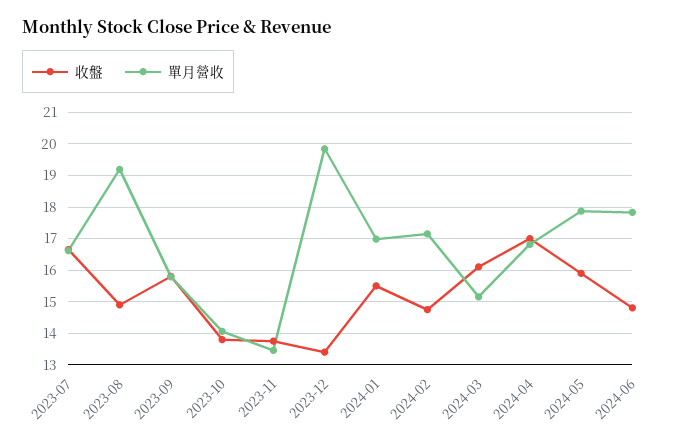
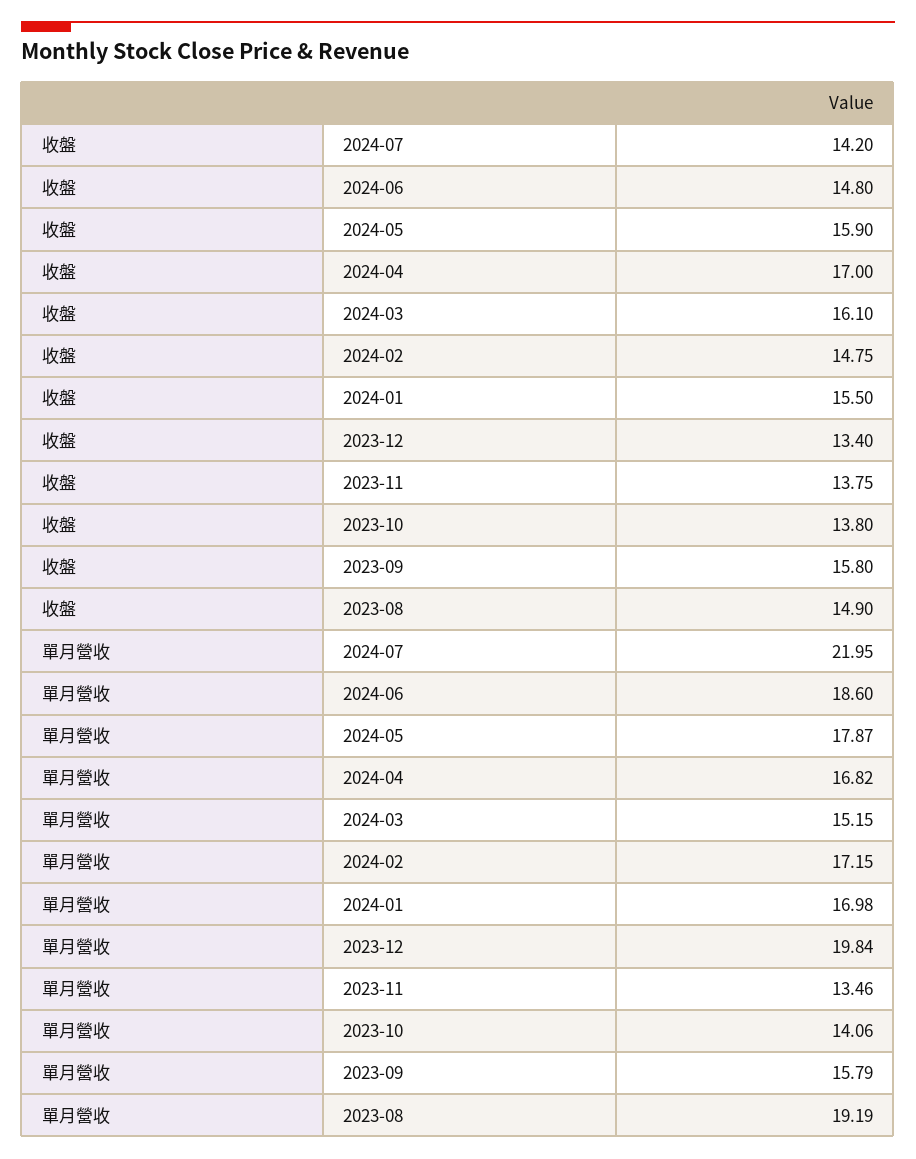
收盤, 2023-07: 16.6 -> none
單月營收, 2023-07: 16.6 -> none
單月營收, 2024-06: 17.8 -> 18.6
收盤, 2024-07: none -> 14.2
單月營收, 2024-07: none -> 21.95

